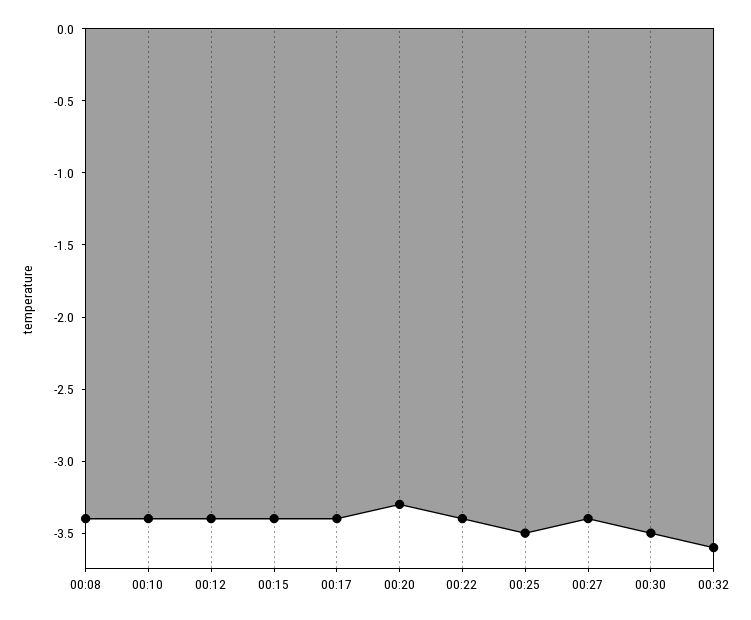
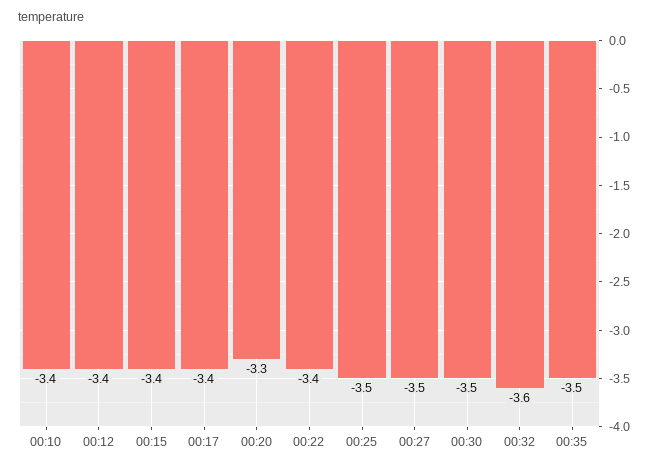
00:08: -3.4 -> none
00:27: -3.4 -> -3.5
00:35: none -> -3.5

